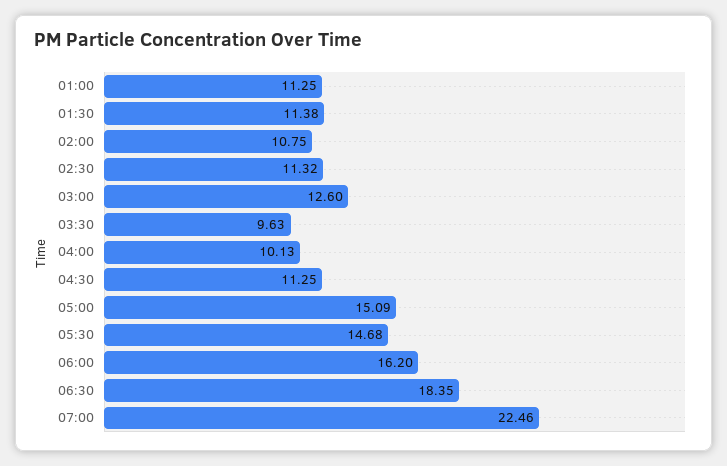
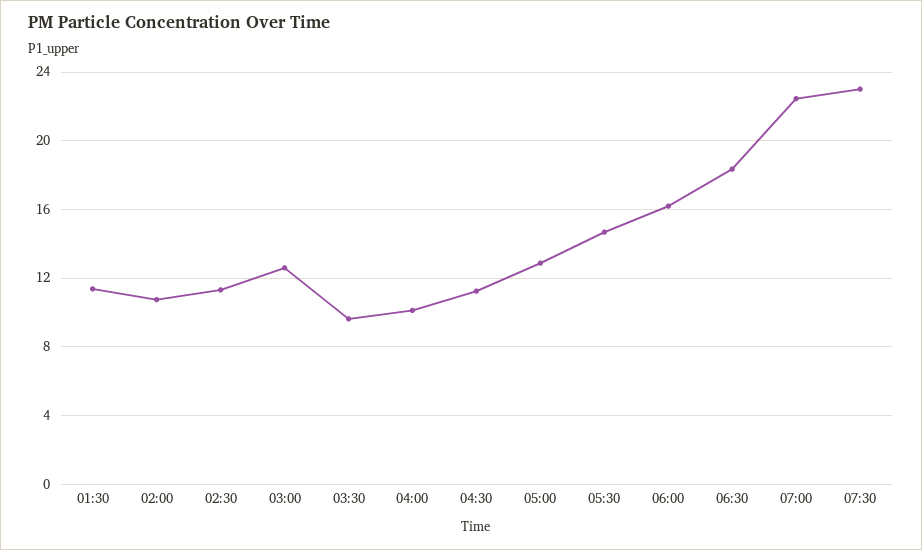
01:00: 11.25 -> none
05:00: 15.09 -> 13
07:30: none -> 23

